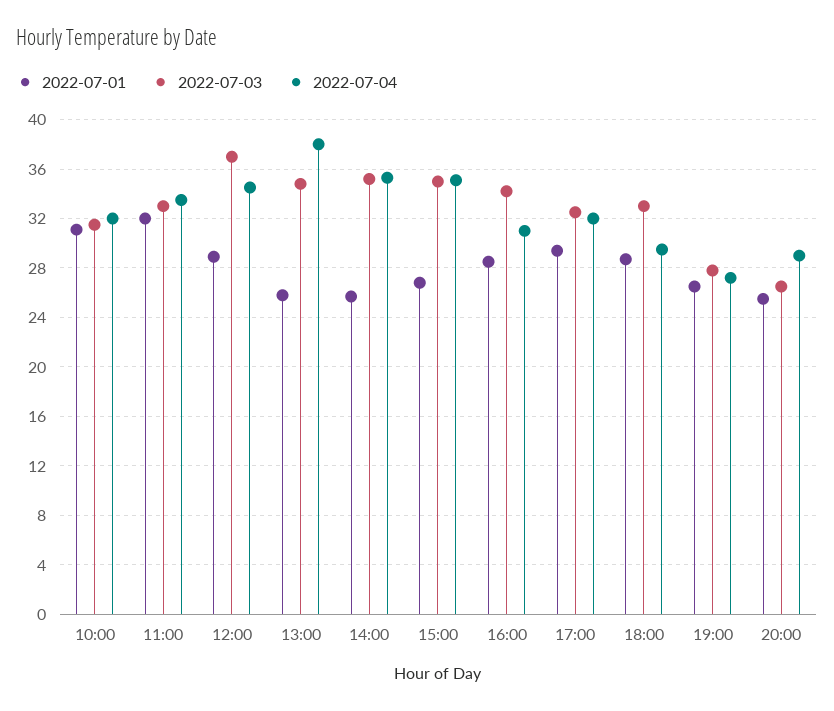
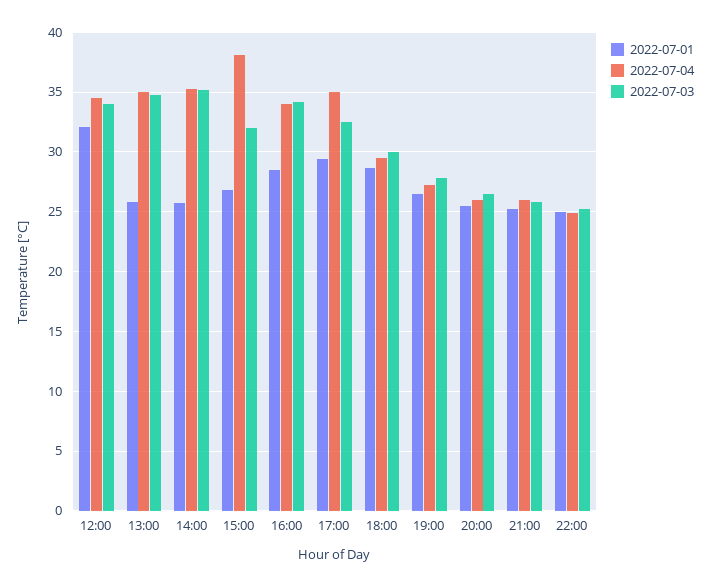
2022-07-01, 10:00: 31 -> none
2022-07-03, 10:00: 31.5 -> none
2022-07-04, 10:00: 32 -> none
2022-07-01, 11:00: 32 -> none
2022-07-03, 11:00: 33 -> none
2022-07-04, 11:00: 33.5 -> none
2022-07-01, 12:00: 29 -> 32
2022-07-03, 12:00: 37 -> 34
2022-07-04, 13:00: 38 -> 35
2022-07-03, 15:00: 35 -> 32
2022-07-04, 15:00: 35 -> 38
2022-07-04, 16:00: 31 -> 34
2022-07-04, 17:00: 32 -> 35
2022-07-03, 18:00: 33 -> 30
2022-07-04, 20:00: 29 -> 26
2022-07-01, 21:00: none -> 25
2022-07-04, 21:00: none -> 26
2022-07-03, 21:00: none -> 26
2022-07-01, 22:00: none -> 25
2022-07-04, 22:00: none -> 25
2022-07-03, 22:00: none -> 25

